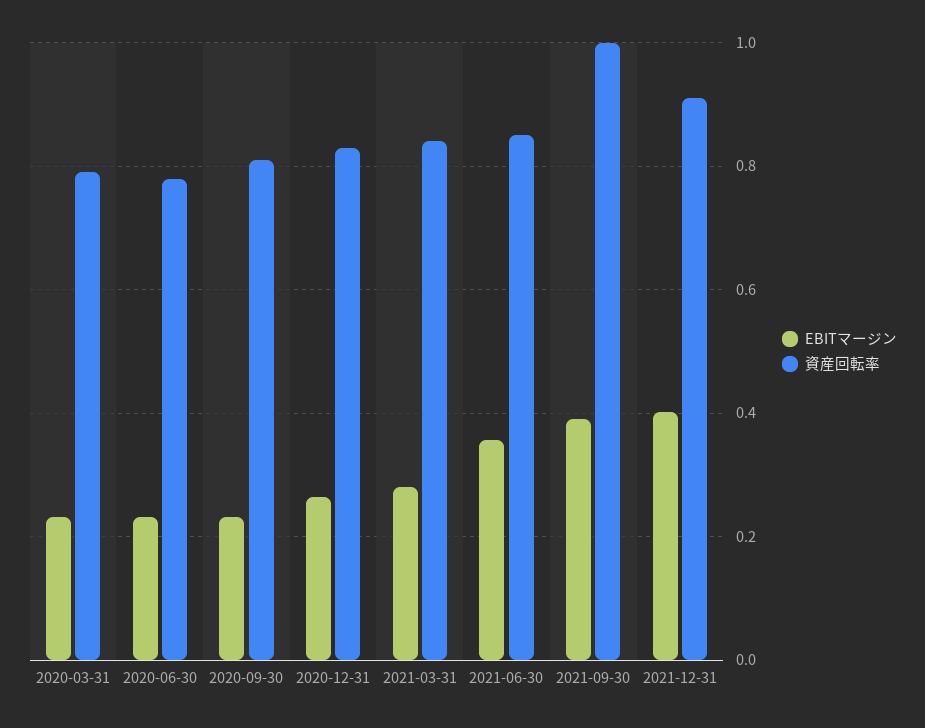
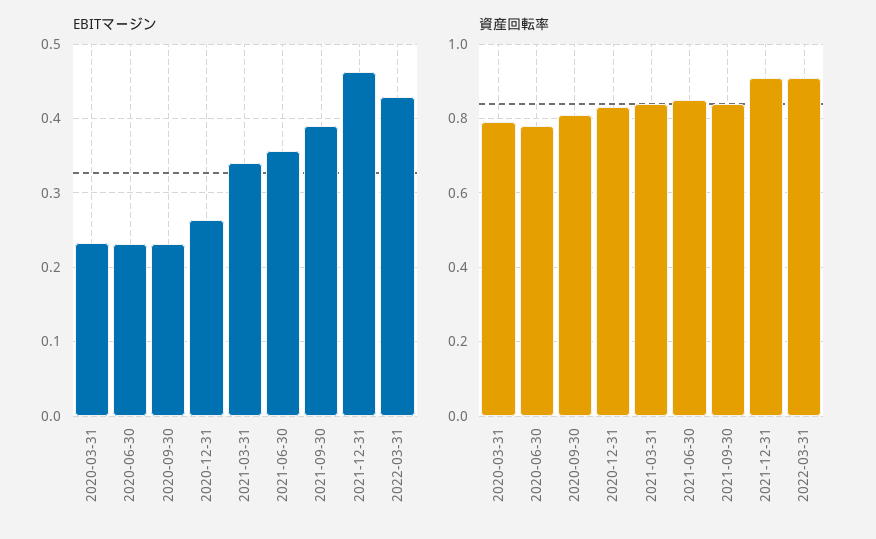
EBITマージン, 2021-03-31: 0.28 -> 0.34
資産回転率, 2021-09-30: 1 -> 0.85
EBITマージン, 2021-12-31: 0.4 -> 0.46
EBITマージン, 2022-03-31: none -> 0.43
資産回転率, 2022-03-31: none -> 0.9

